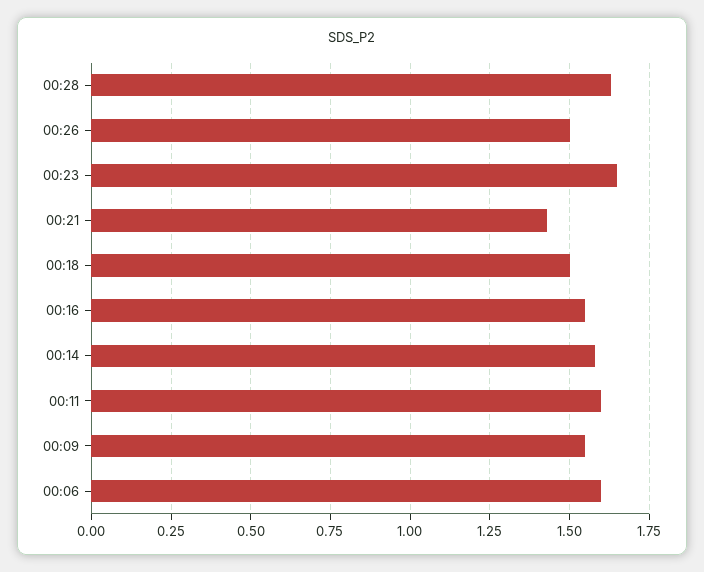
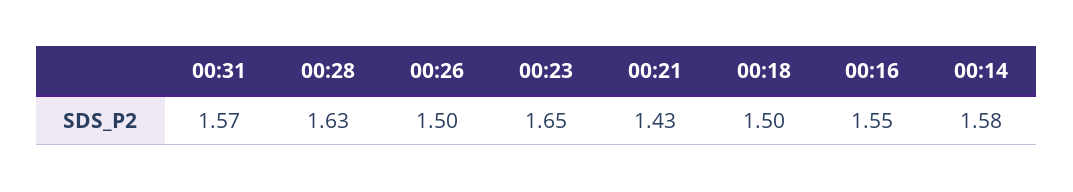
00:11: 1.6 -> none
00:09: 1.55 -> none
00:06: 1.6 -> none
00:31: none -> 1.57

